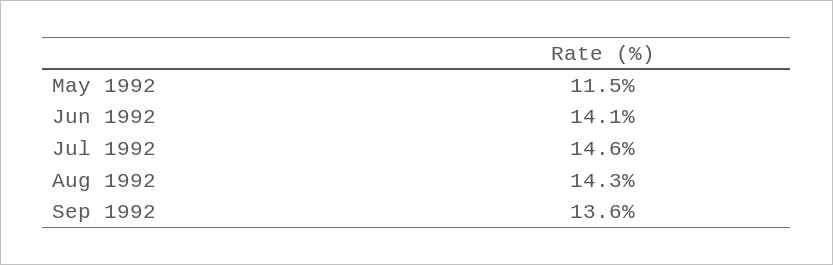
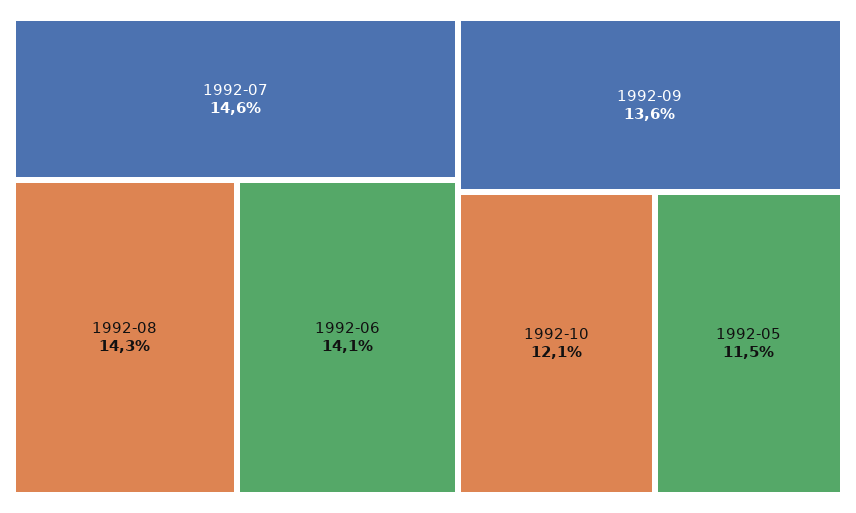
1992-10: none -> 12.1

